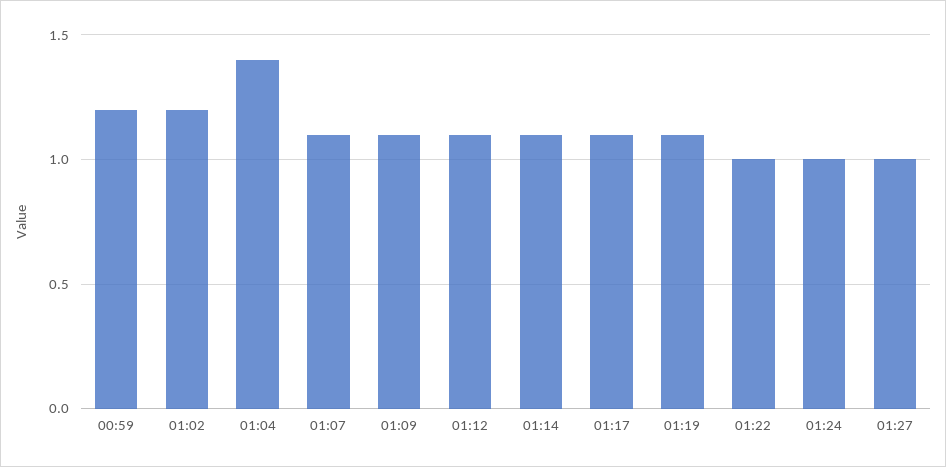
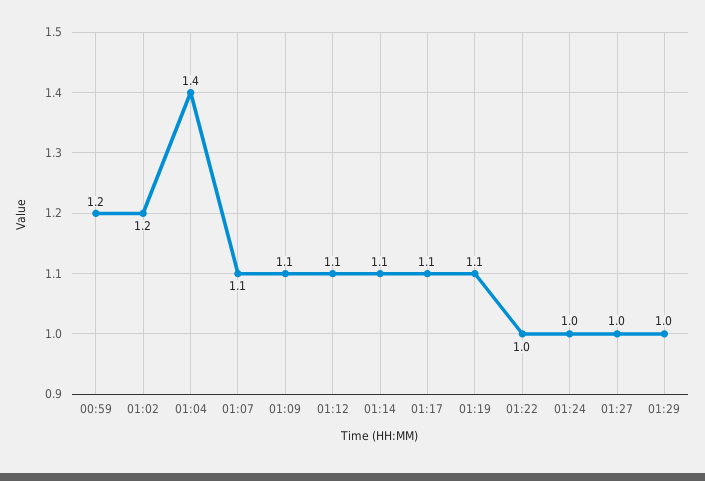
01:29: none -> 1

